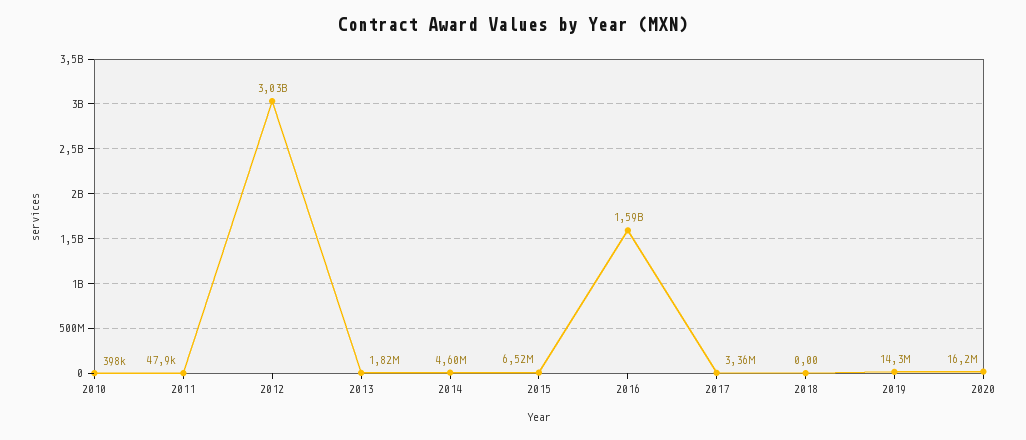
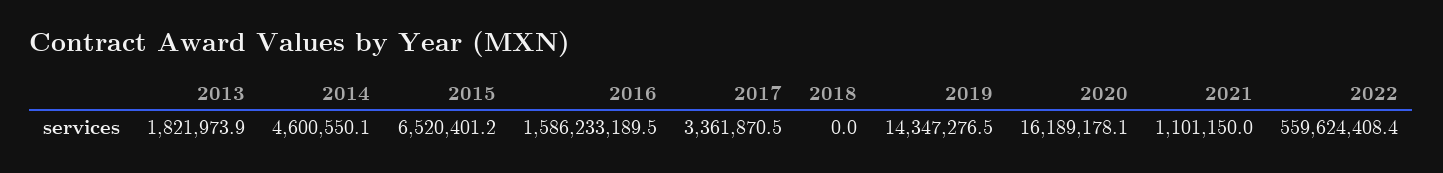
2010: 398000 -> none
2011: 47900 -> none
2012: 3030000000 -> none
2021: none -> 1101150
2022: none -> 559624408.4

